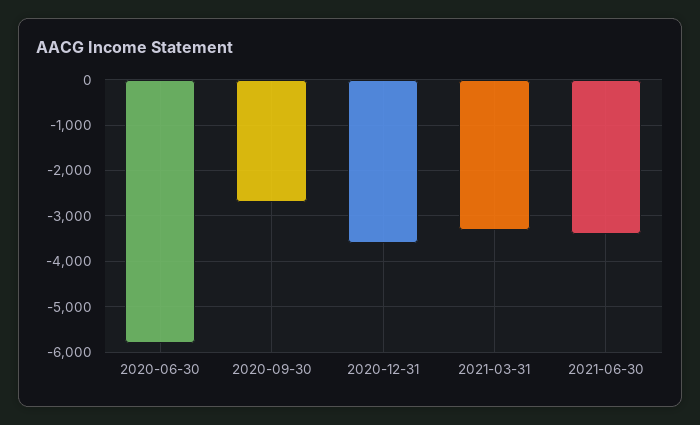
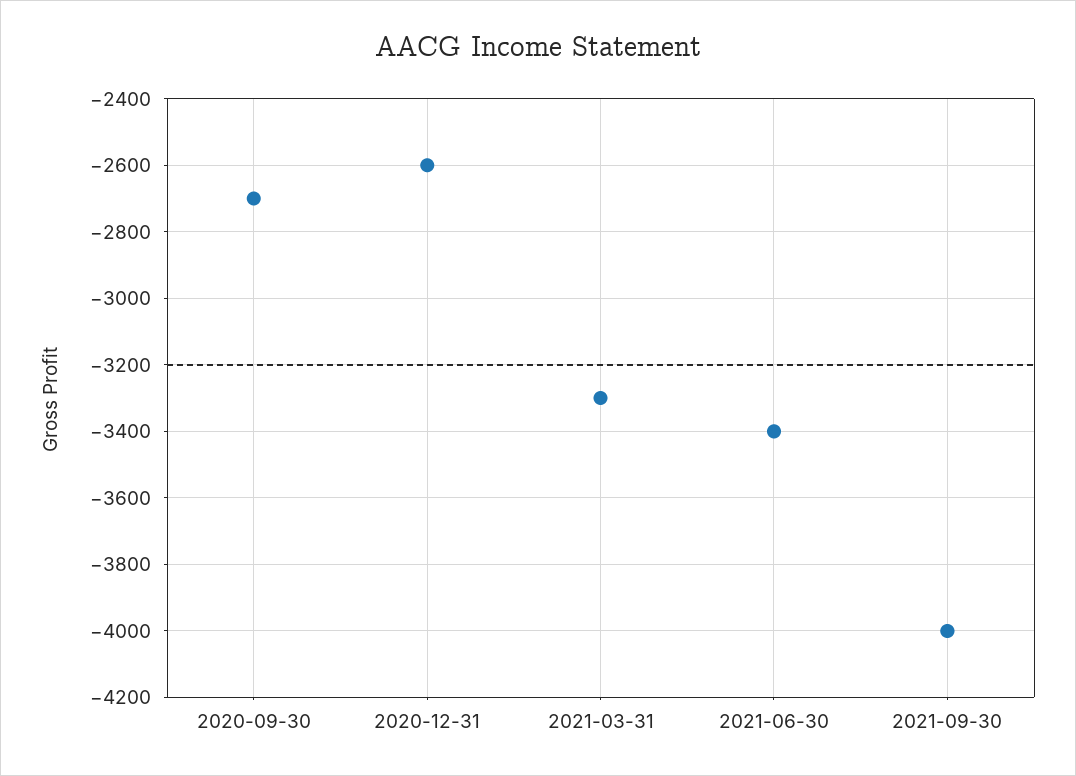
2020-06-30: -5800 -> none
2020-12-31: -3600 -> -2600
2021-09-30: none -> -4000

